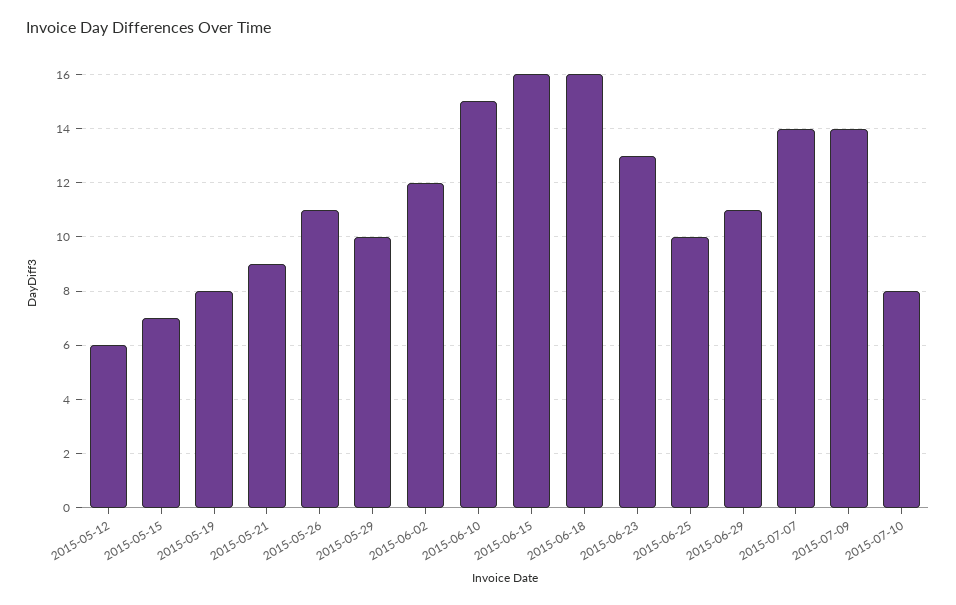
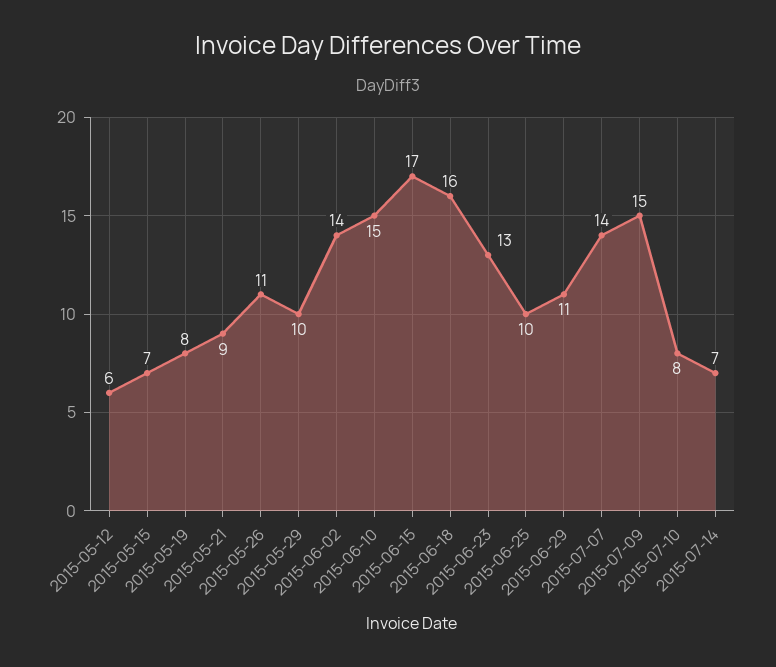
2015-06-02: 12 -> 14
2015-06-15: 16 -> 17
2015-07-09: 14 -> 15
2015-07-14: none -> 7

